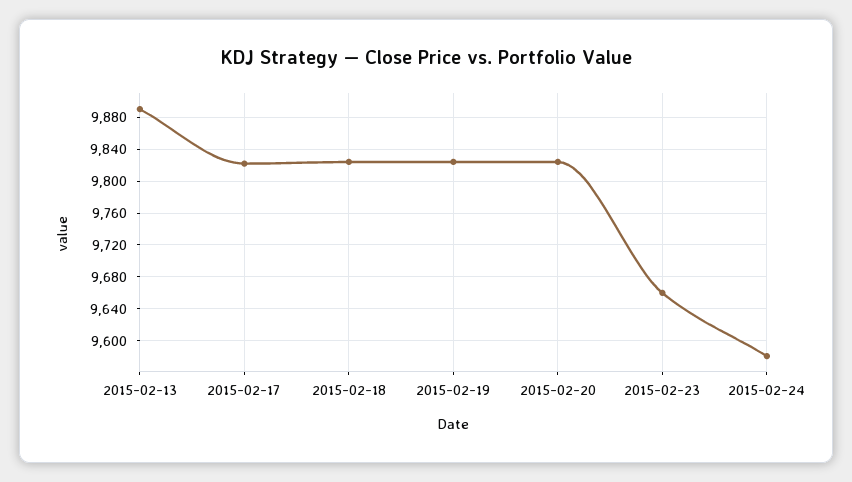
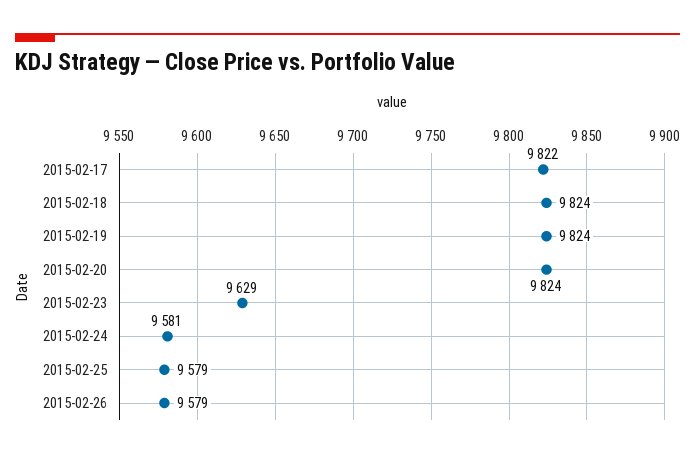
2015-02-13: 9890 -> none
2015-02-23: 9660 -> 9629
2015-02-25: none -> 9579
2015-02-26: none -> 9579

